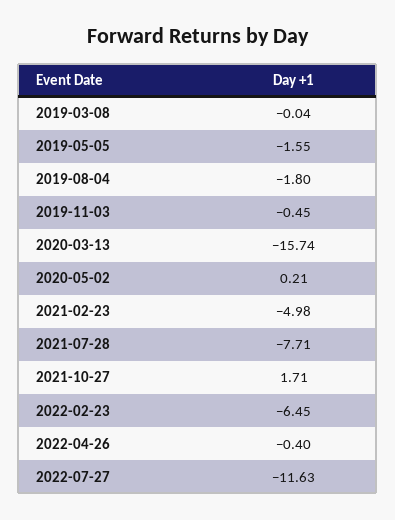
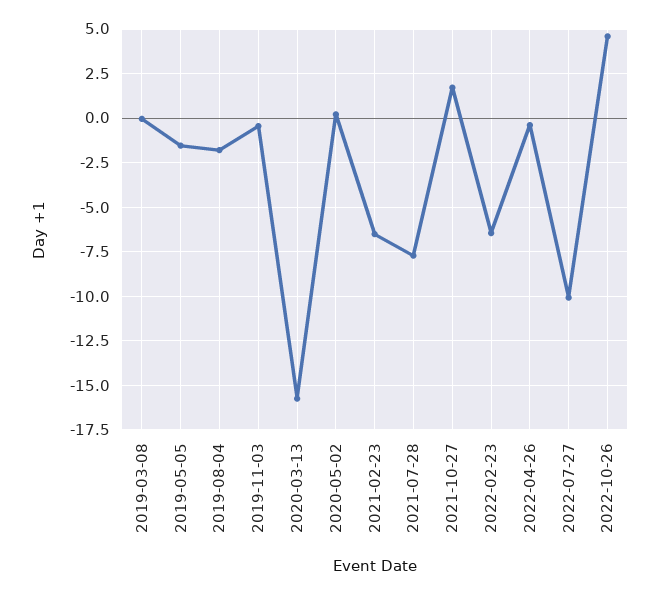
2021-02-23: -4.98 -> -6.5
2022-07-27: -11.63 -> -10
2022-10-26: none -> 4.5

